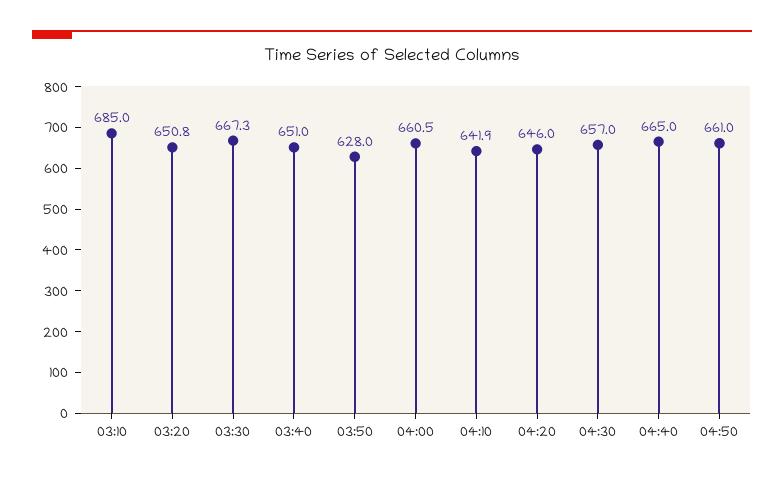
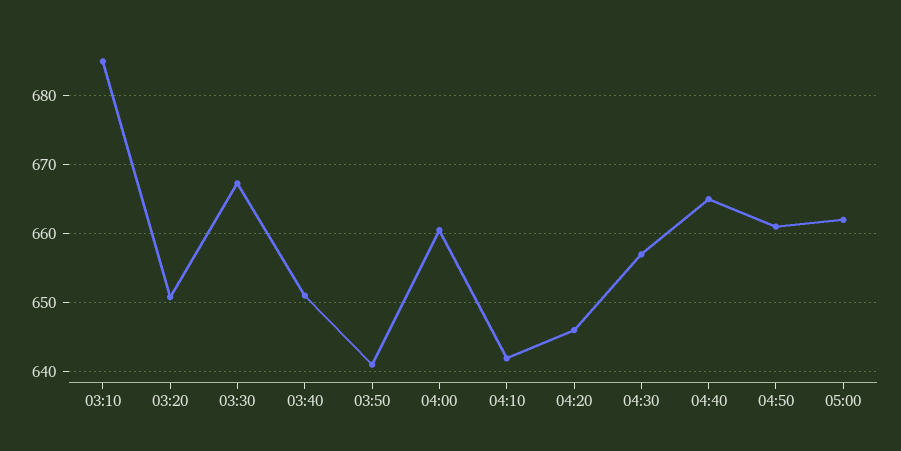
03:50: 628 -> 641
05:00: none -> 662

